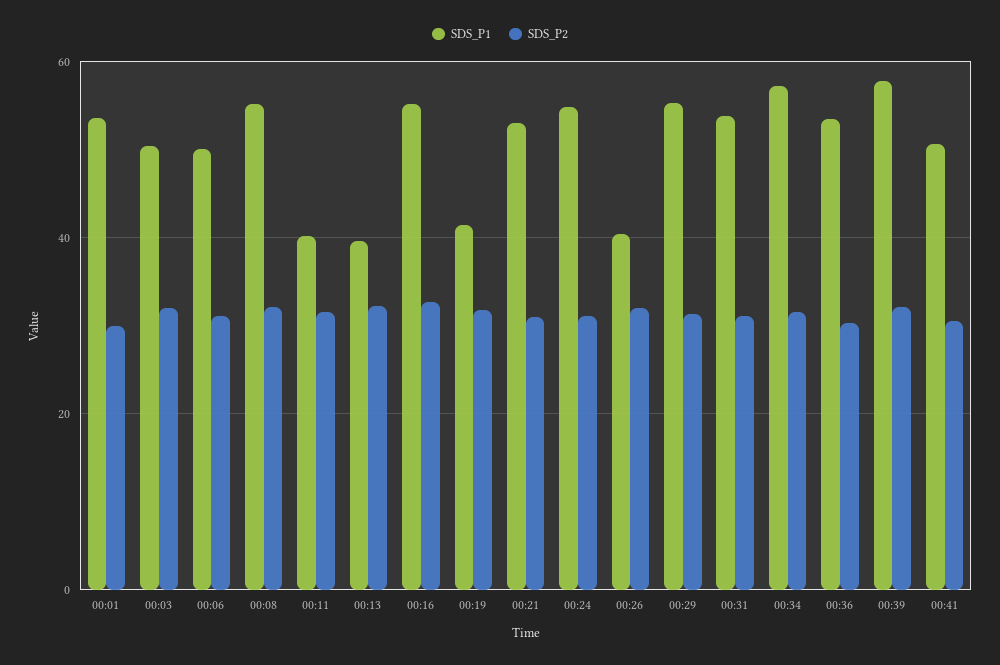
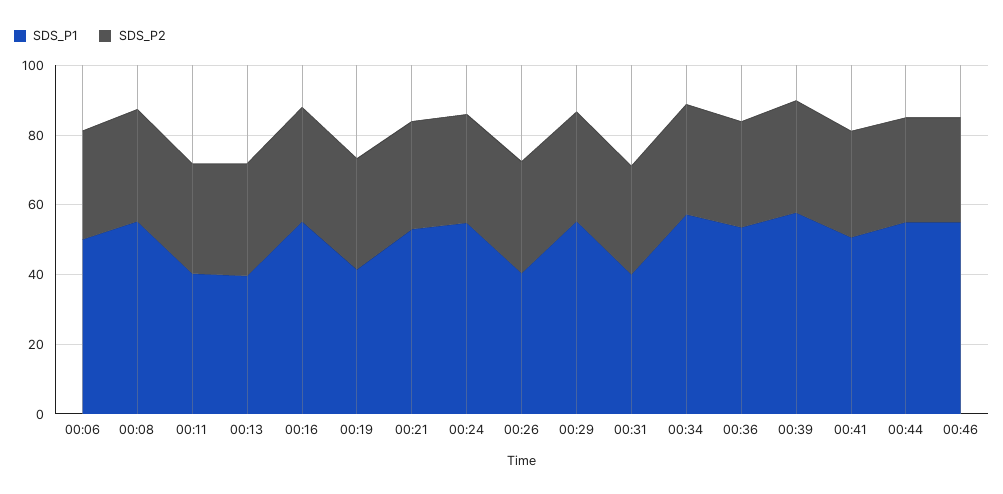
SDS_P1, 00:01: 54 -> none
SDS_P2, 00:01: 30 -> none
SDS_P1, 00:03: 50 -> none
SDS_P2, 00:03: 32 -> none
SDS_P1, 00:31: 54 -> 40
SDS_P1, 00:44: none -> 55
SDS_P2, 00:44: none -> 30
SDS_P1, 00:46: none -> 55
SDS_P2, 00:46: none -> 30

